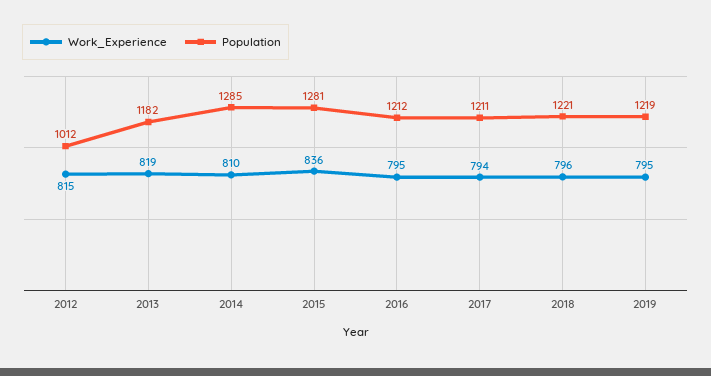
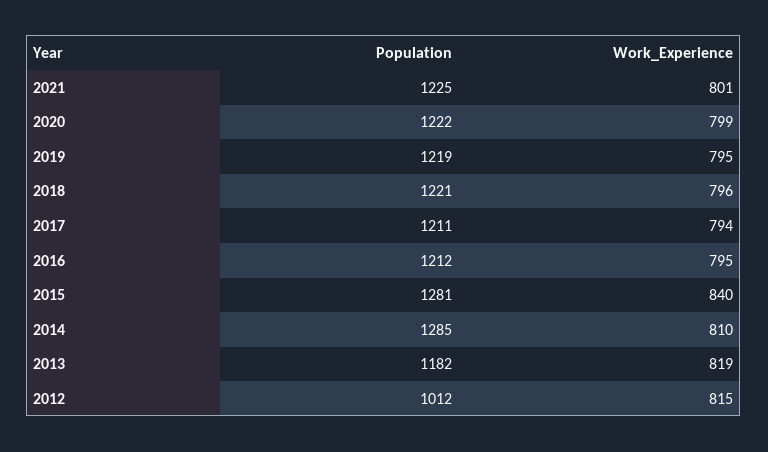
Work_Experience, 2015: 836 -> 840
Population, 2021: none -> 1225
Work_Experience, 2021: none -> 801
Population, 2020: none -> 1222
Work_Experience, 2020: none -> 799

